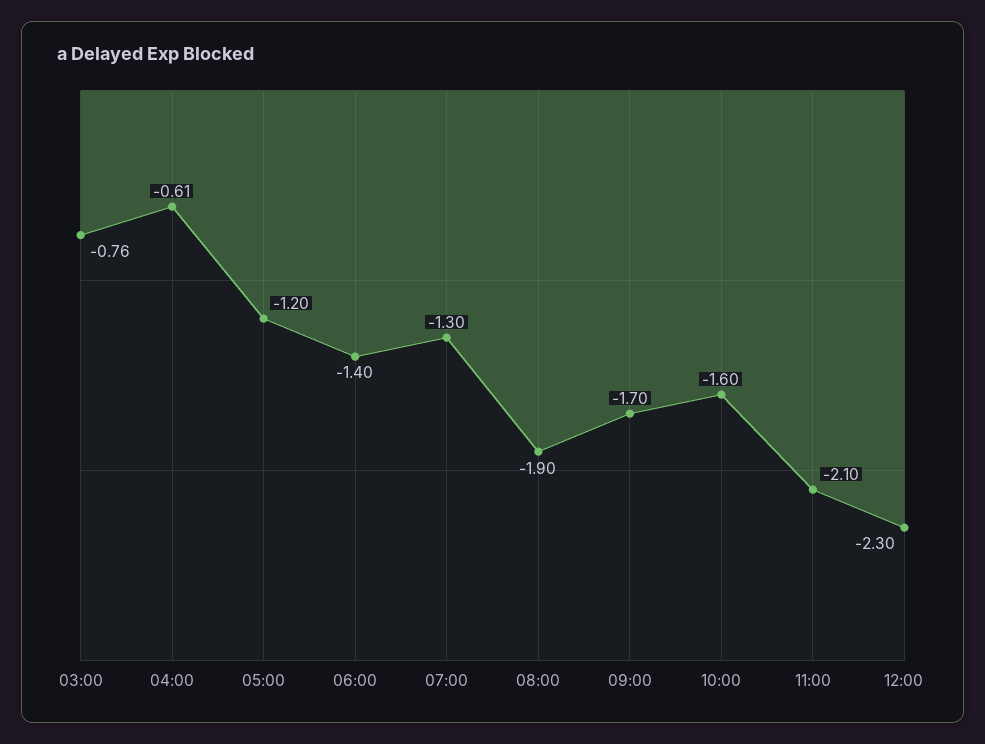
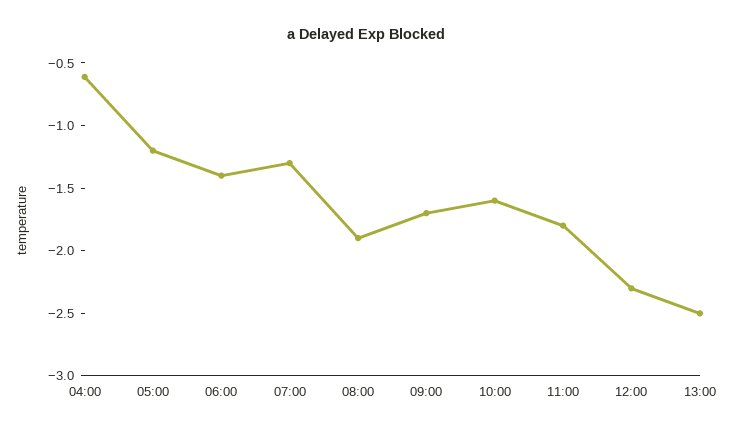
03:00: -0.76 -> none
11:00: -2.1 -> -1.8
13:00: none -> -2.5

